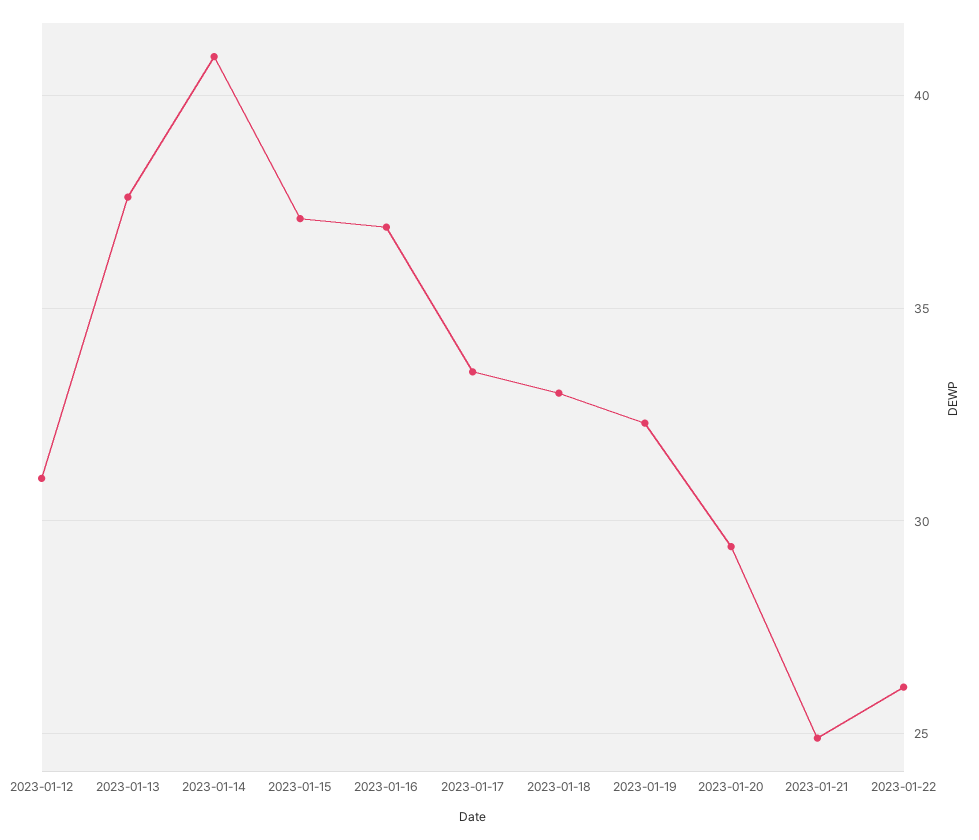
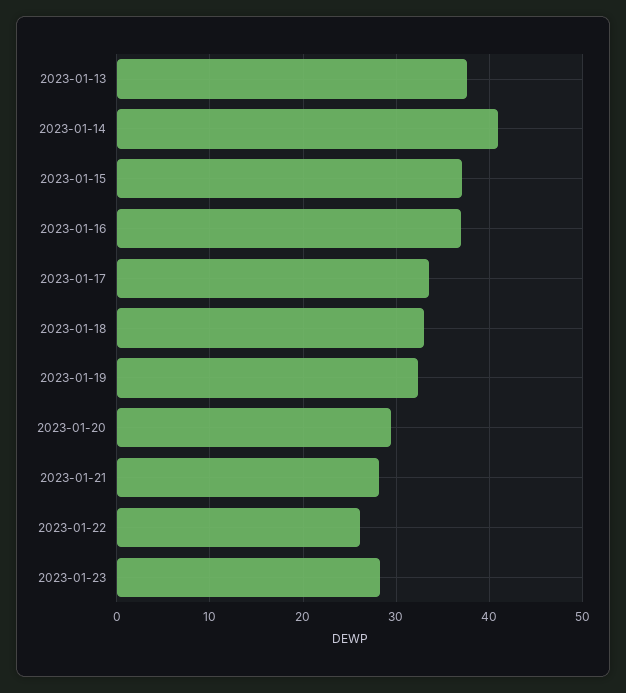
2023-01-12: 31 -> none
2023-01-21: 25 -> 28
2023-01-23: none -> 28

